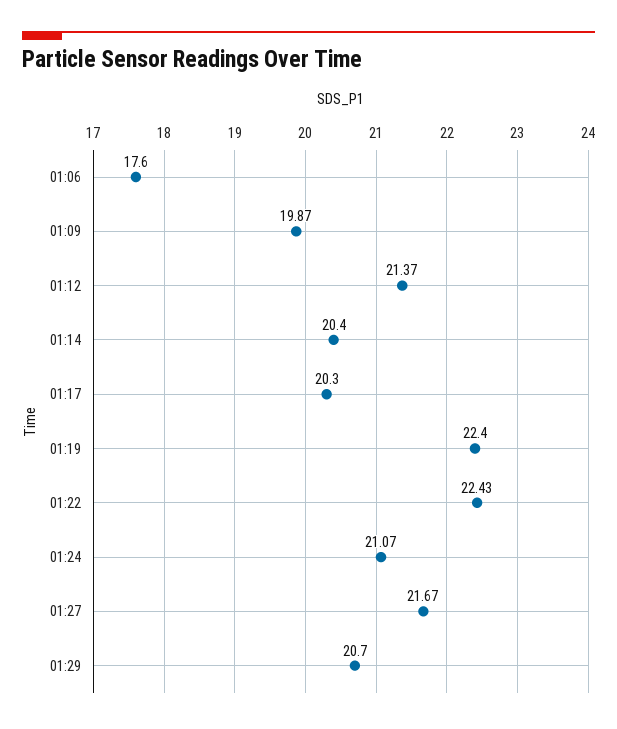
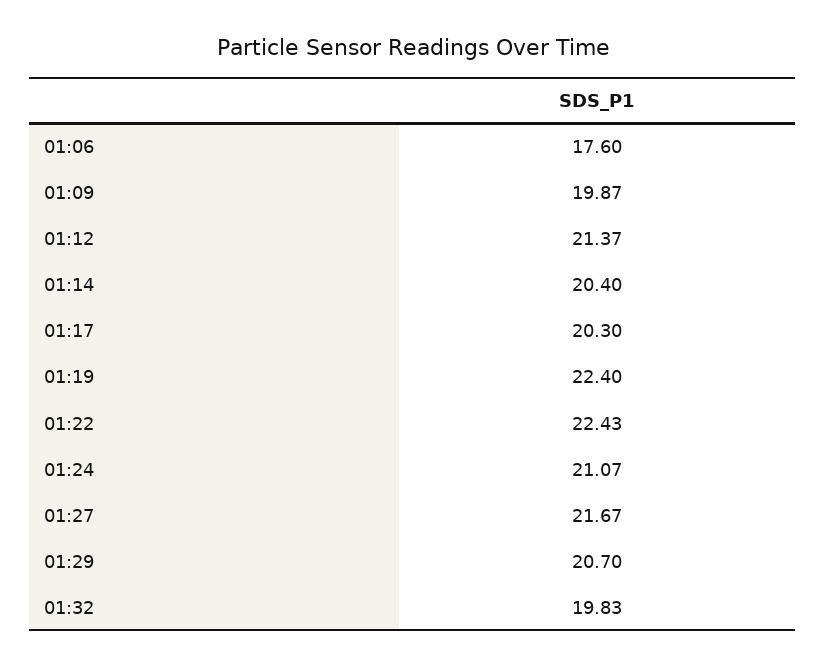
01:32: none -> 19.83

